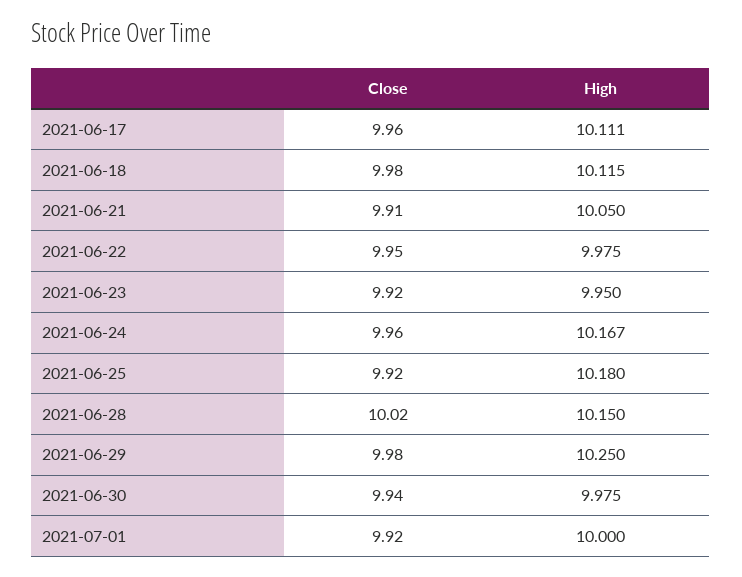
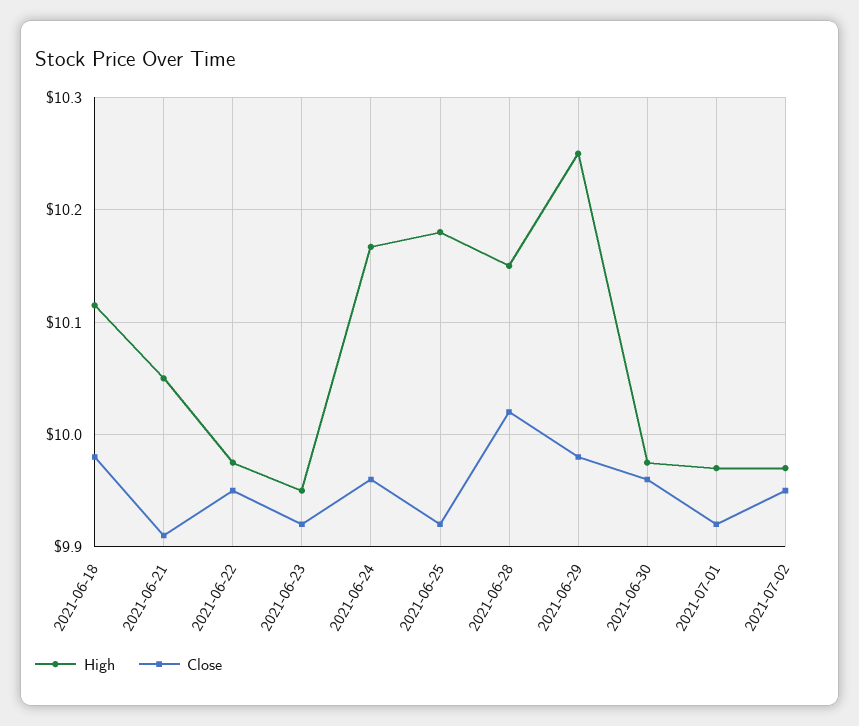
Close, 2021-06-17: 9.96 -> none
High, 2021-06-17: 10.111 -> none
Close, 2021-06-30: 9.94 -> 9.96
High, 2021-07-01: 10 -> 9.97
High, 2021-07-02: none -> 9.97
Close, 2021-07-02: none -> 9.95

